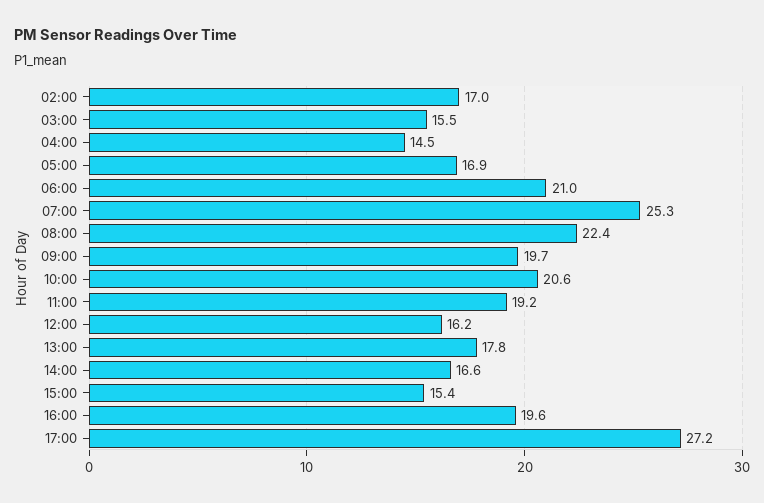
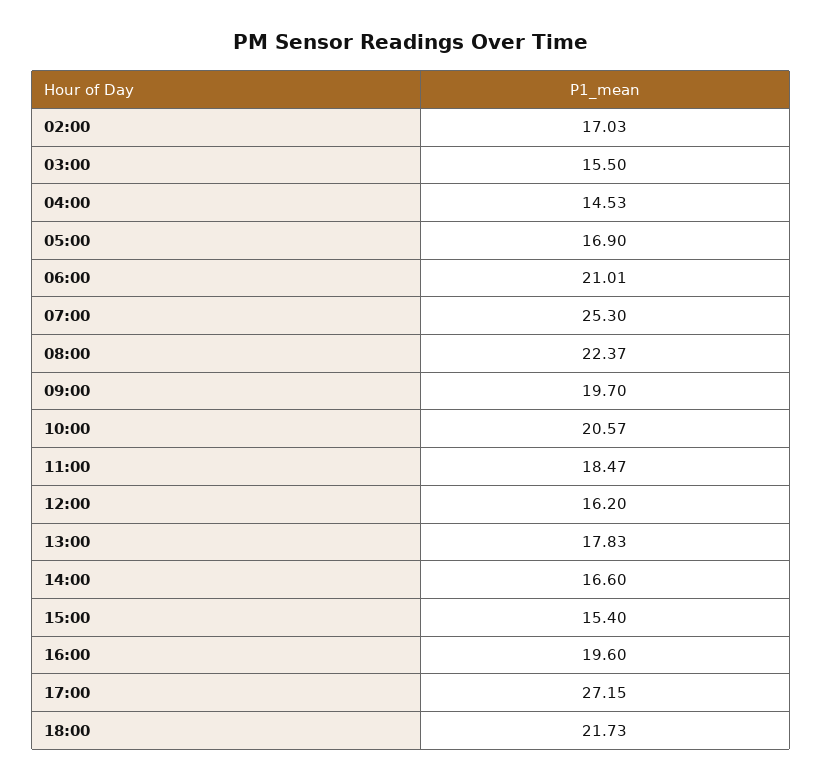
11:00: 19.2 -> 18.47
18:00: none -> 21.73

